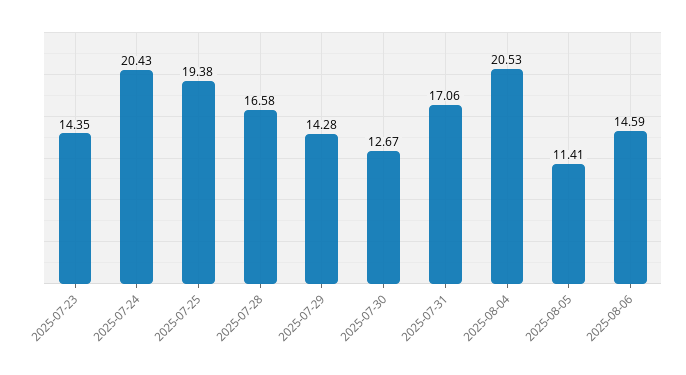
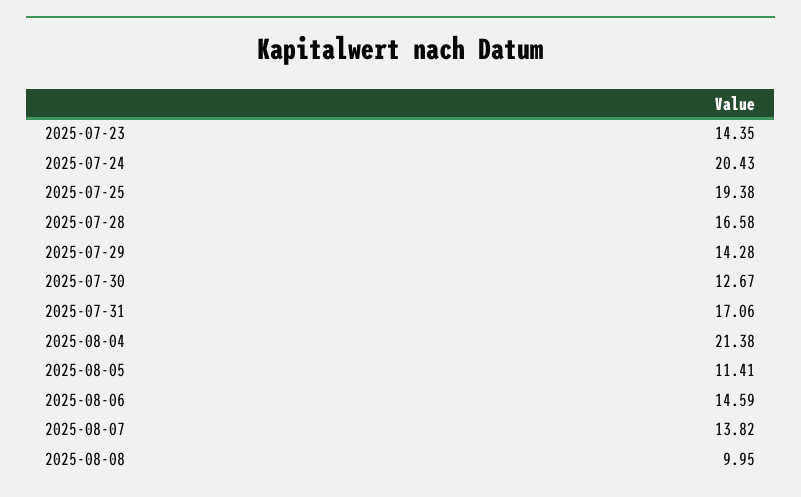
2025-08-04: 20.53 -> 21.38
2025-08-07: none -> 13.82
2025-08-08: none -> 9.95

